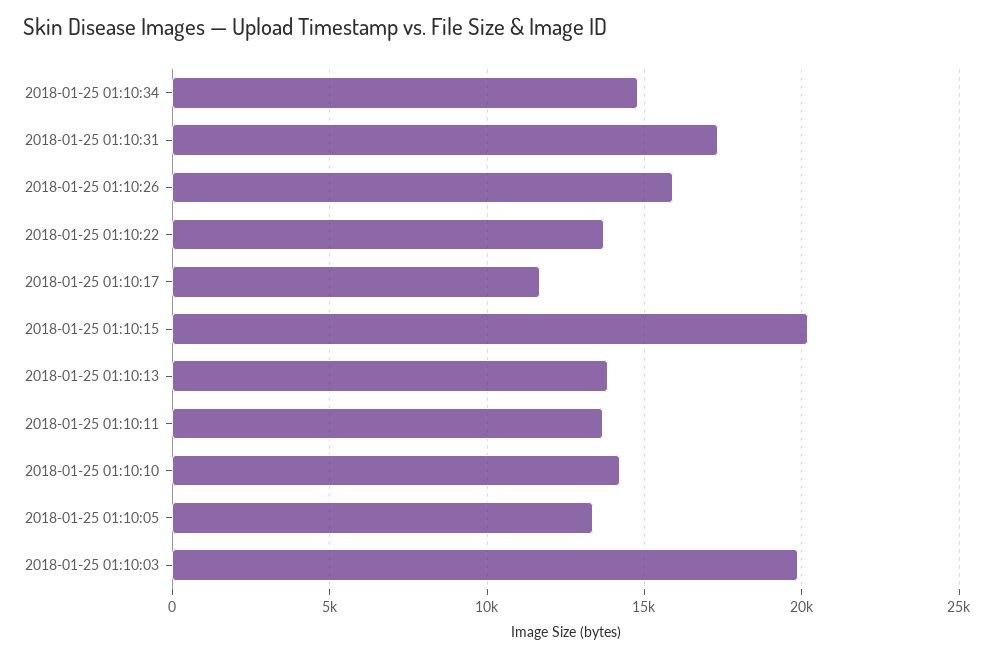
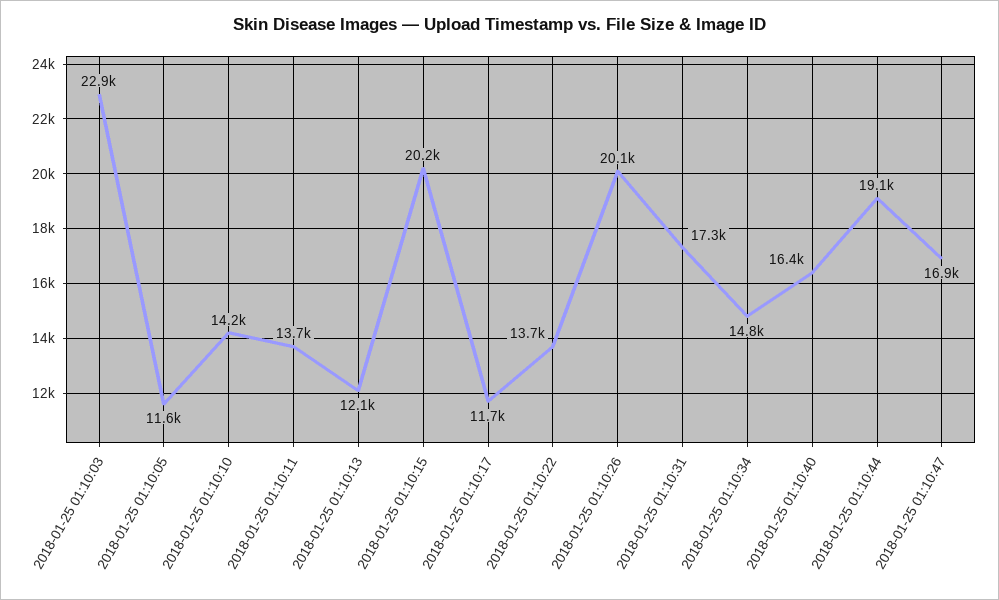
2018-01-25 01:10:26: 16000 -> 20100
2018-01-25 01:10:13: 14000 -> 12100
2018-01-25 01:10:05: 13500 -> 11600
2018-01-25 01:10:03: 20000 -> 22900
2018-01-25 01:10:40: none -> 16400
2018-01-25 01:10:44: none -> 19100
2018-01-25 01:10:47: none -> 16900

